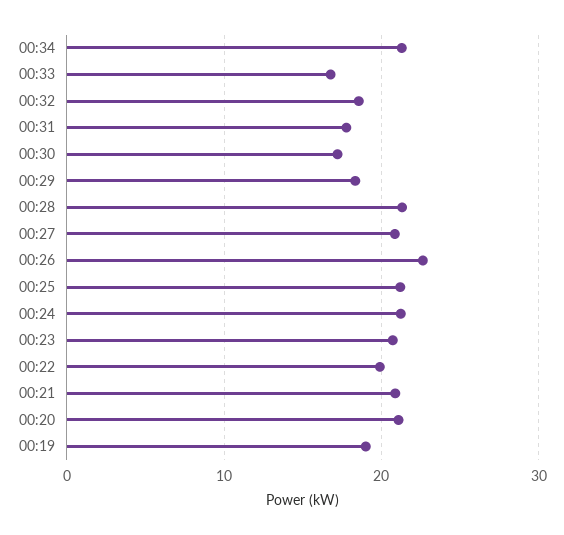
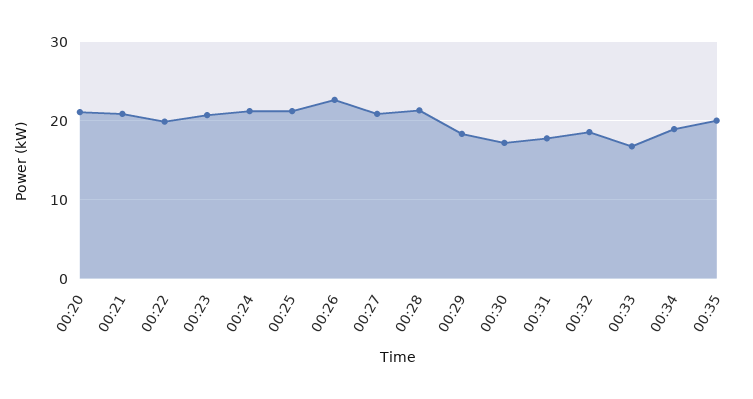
00:34: 21 -> 19
00:19: 19 -> none
00:35: none -> 20

